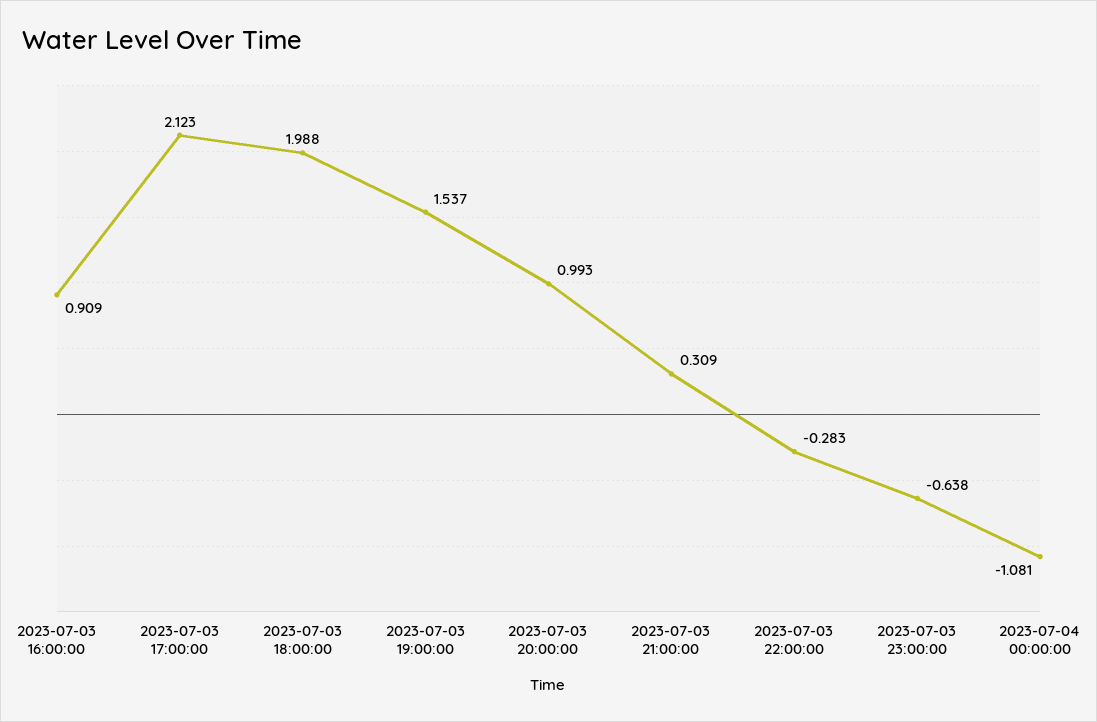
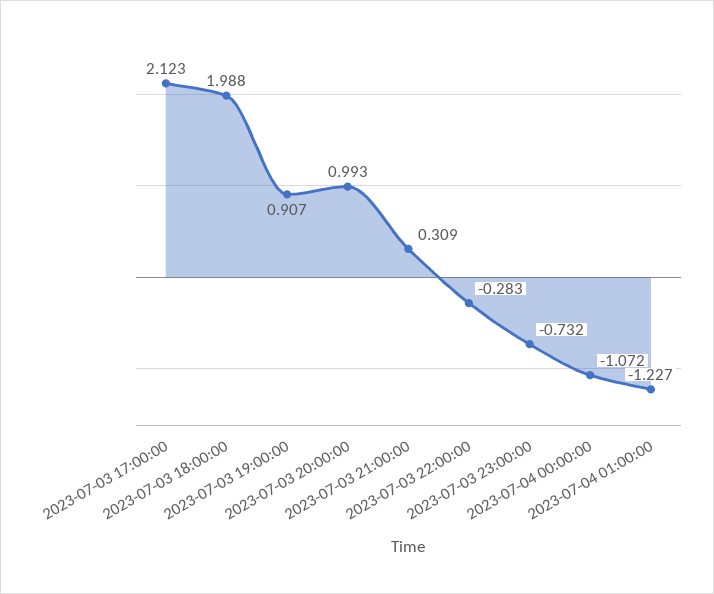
2023-07-03 16:00:00: 0.909 -> none
2023-07-03 19:00:00: 1.537 -> 0.907
2023-07-03 23:00:00: -0.638 -> -0.732
2023-07-04 00:00:00: -1.081 -> -1.072
2023-07-04 01:00:00: none -> -1.227

